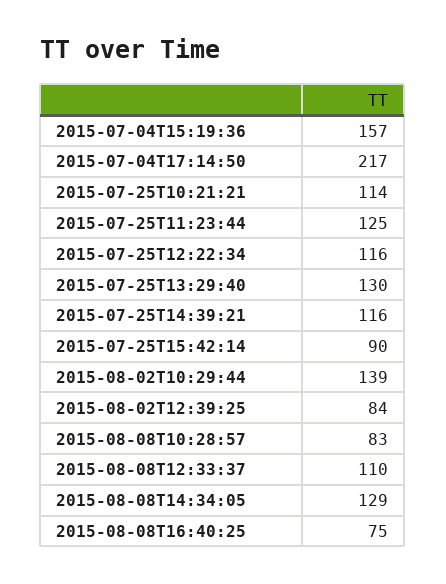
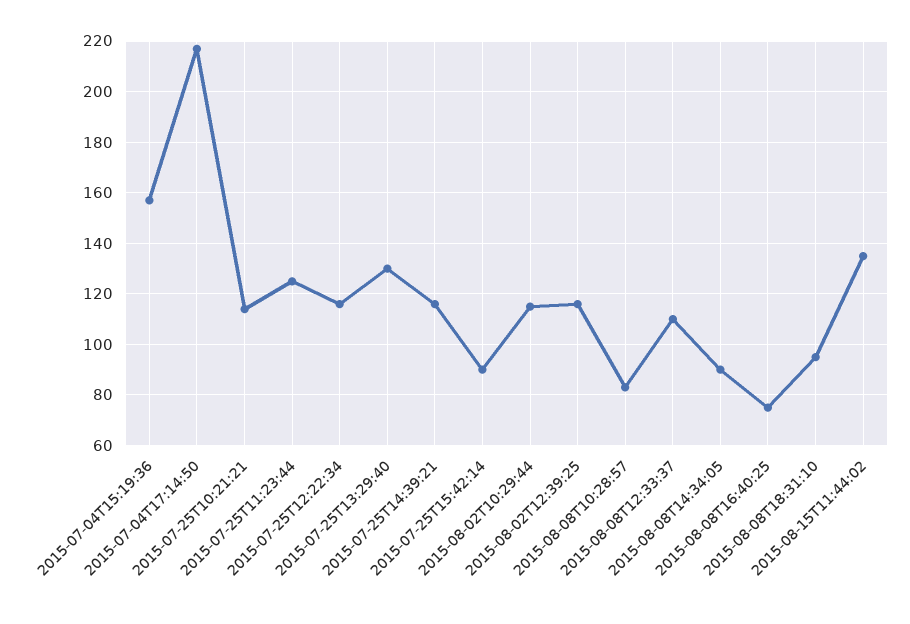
2015-08-02T10:29:44: 139 -> 115
2015-08-02T12:39:25: 84 -> 115
2015-08-08T14:34:05: 129 -> 90
2015-08-08T18:31:10: none -> 95
2015-08-15T11:44:02: none -> 135

